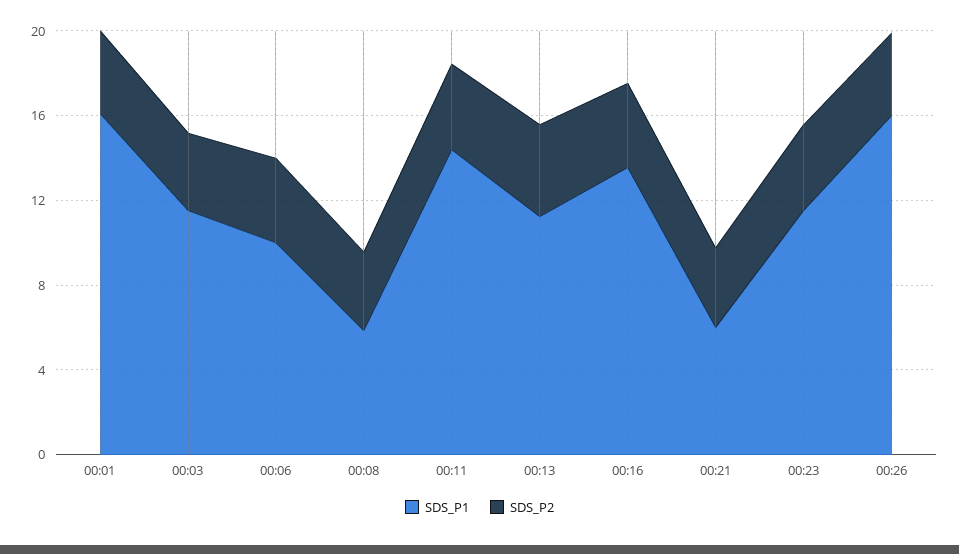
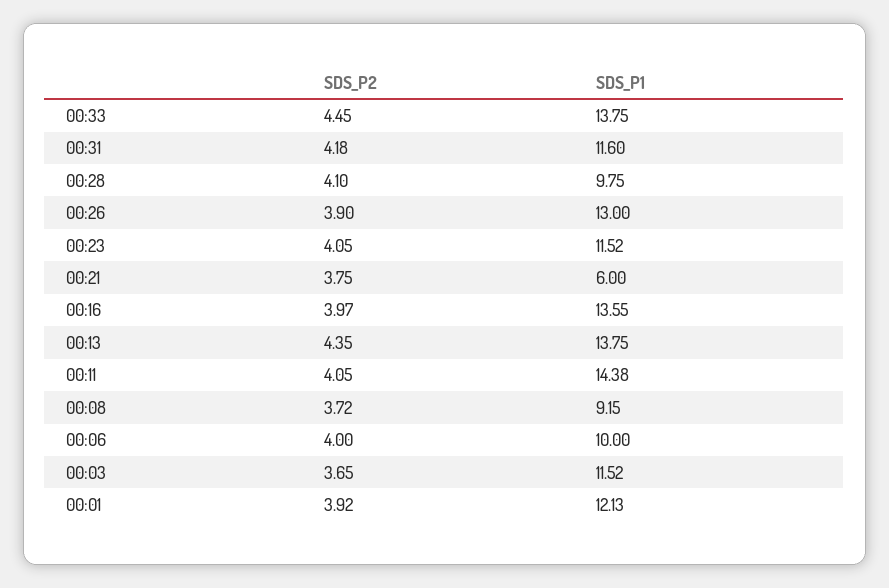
SDS_P1, 00:01: 16 -> 12.13
SDS_P1, 00:08: 6 -> 9.15
SDS_P1, 00:13: 11 -> 13.75
SDS_P1, 00:26: 16 -> 13
SDS_P2, 00:33: none -> 4.45
SDS_P1, 00:33: none -> 13.75
SDS_P2, 00:31: none -> 4.18
SDS_P1, 00:31: none -> 11.6
SDS_P2, 00:28: none -> 4.1
SDS_P1, 00:28: none -> 9.75

